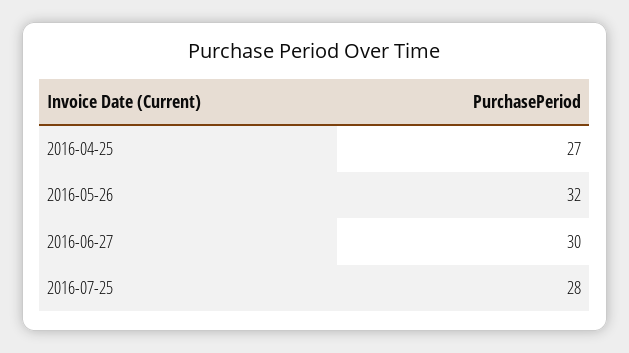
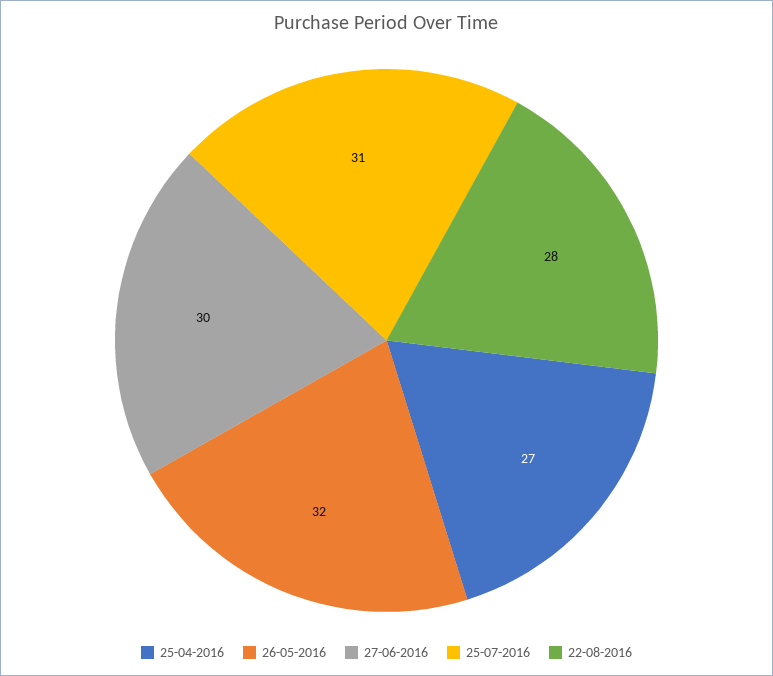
2016-07-25: 28 -> 31
22-08-2016: none -> 28

